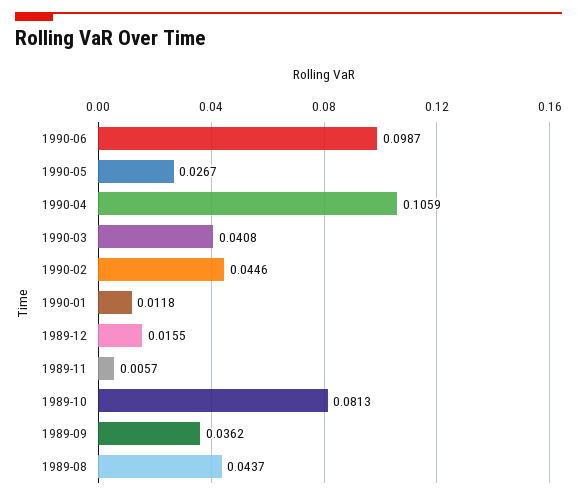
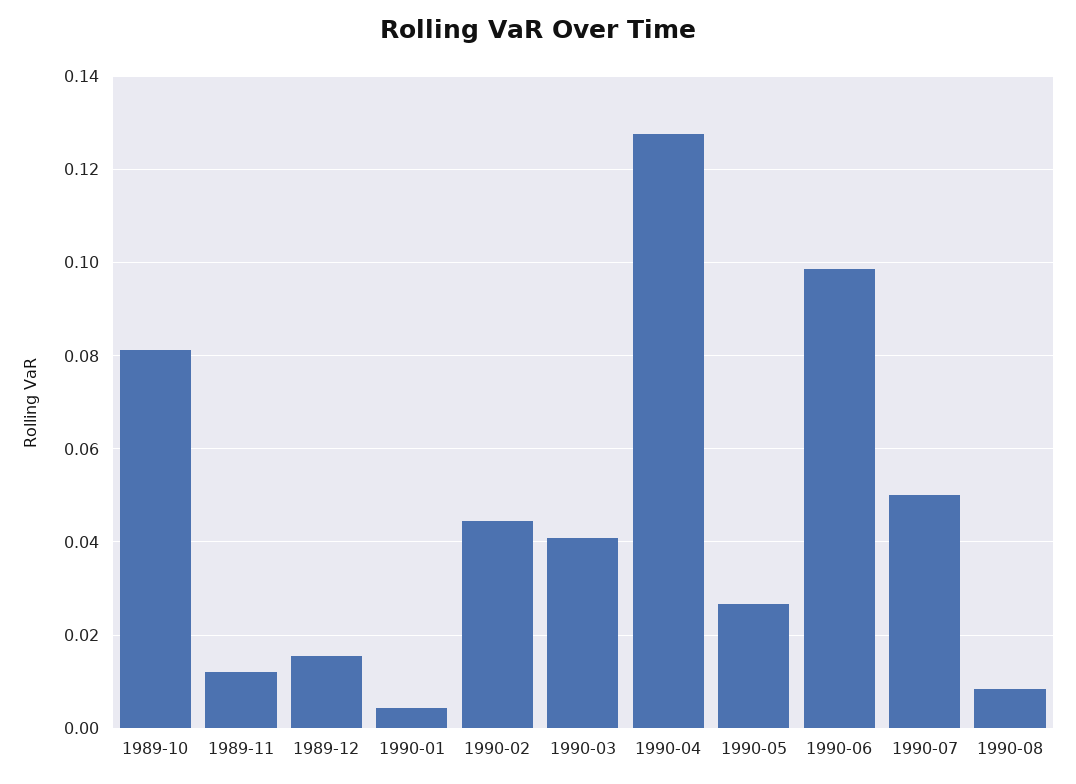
1990-04: 0.1059 -> 0.128
1990-01: 0.0118 -> 0.004
1989-11: 0.0057 -> 0.012
1989-09: 0.0362 -> none
1989-08: 0.0437 -> none
1990-07: none -> 0.05
1990-08: none -> 0.008

